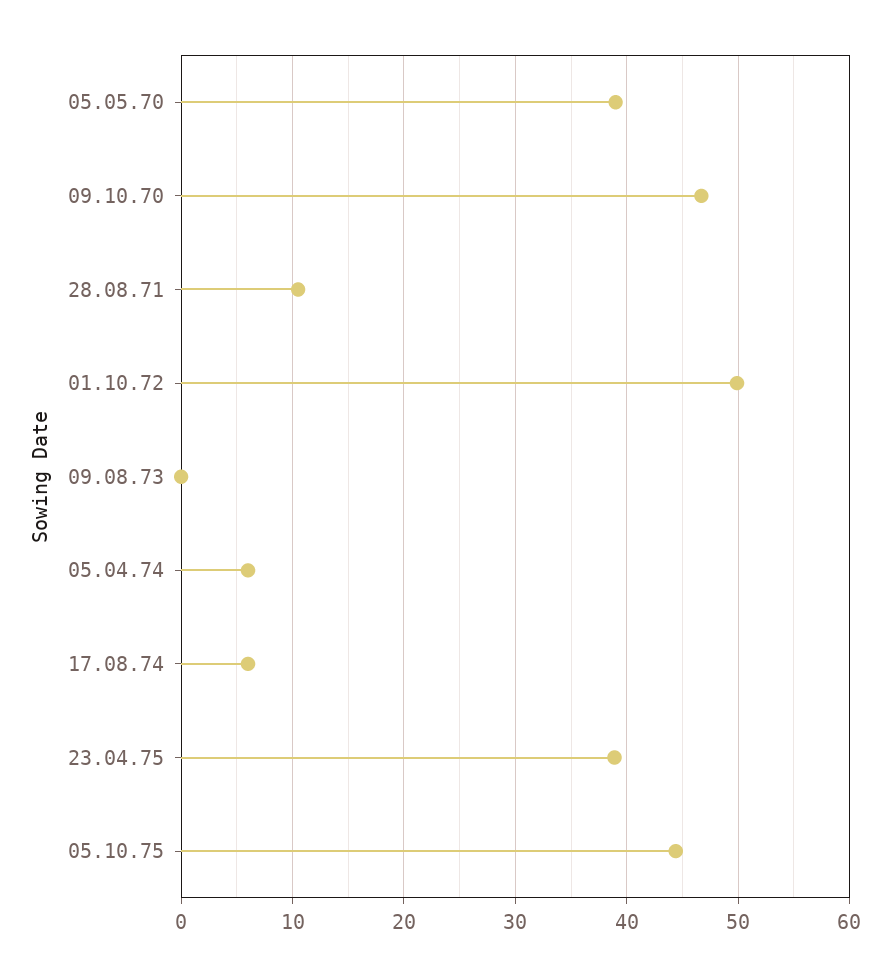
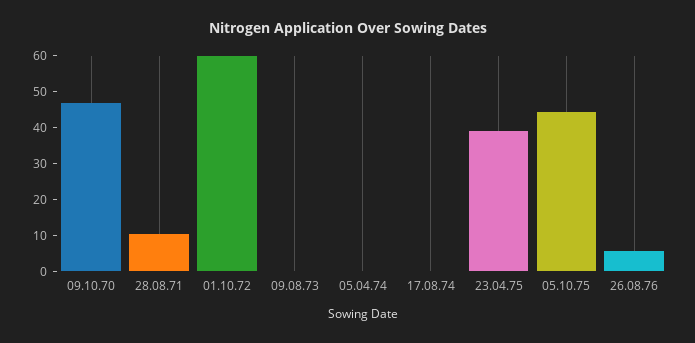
05.05.70: 39 -> none
01.10.72: 50 -> 60
05.04.74: 6 -> 0
17.08.74: 6 -> 0
26.08.76: none -> 5

